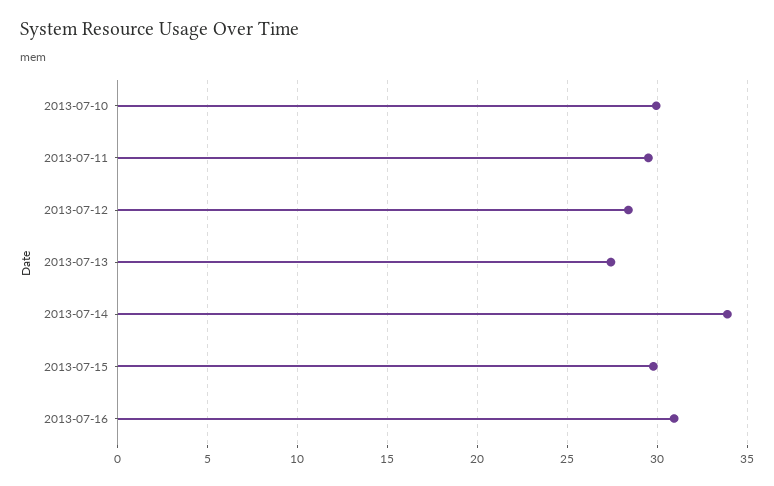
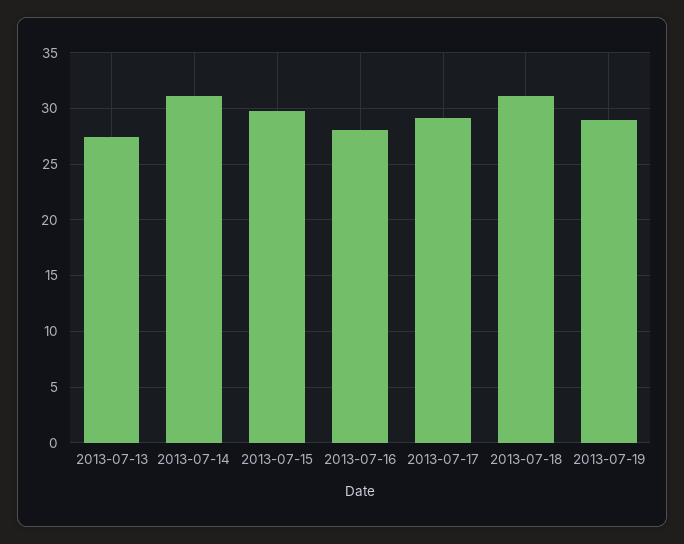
2013-07-10: 30 -> none
2013-07-11: 29.5 -> none
2013-07-12: 28.5 -> none
2013-07-14: 34 -> 31
2013-07-16: 31 -> 28
2013-07-17: none -> 29
2013-07-18: none -> 31
2013-07-19: none -> 29

